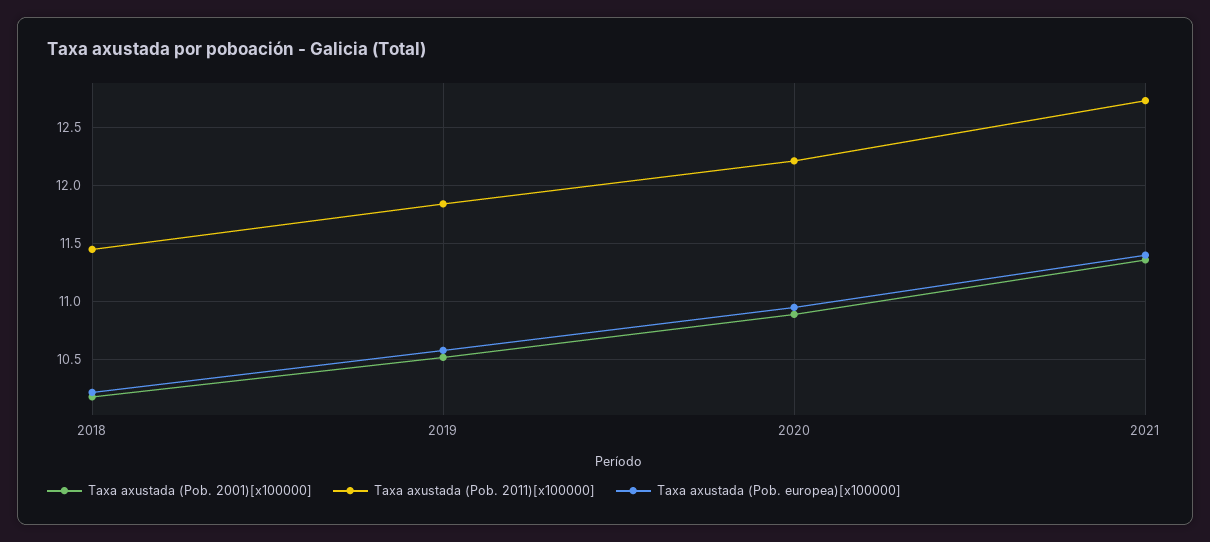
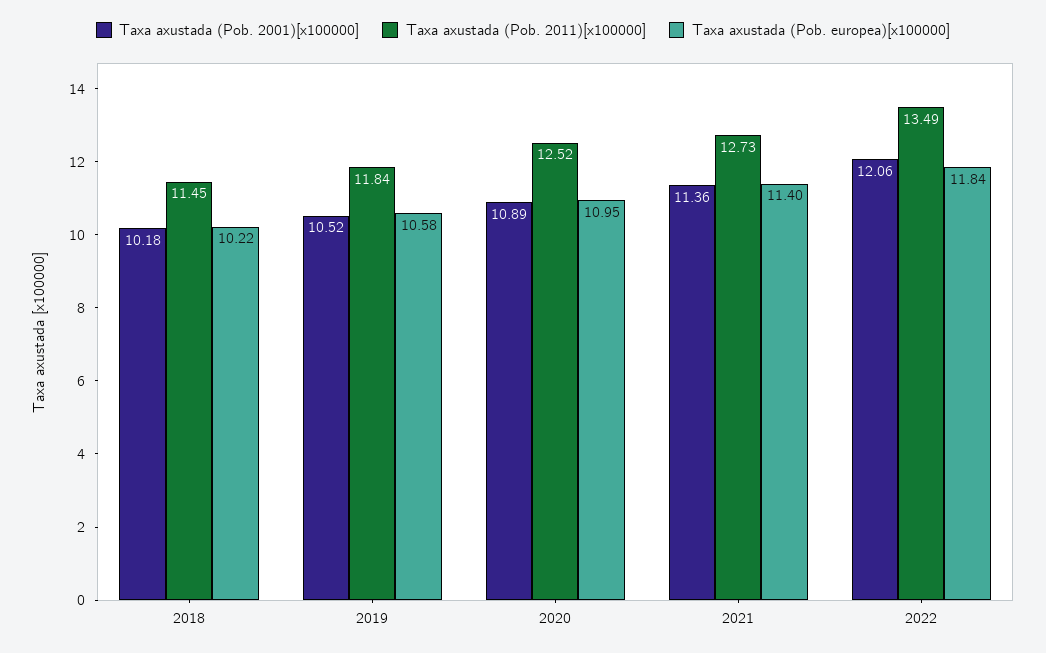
Taxa axustada (Pob. 2011)[x100000], 2020: 12.2 -> 12.52
Taxa axustada (Pob. 2001)[x100000], 2022: none -> 12.06
Taxa axustada (Pob. 2011)[x100000], 2022: none -> 13.49
Taxa axustada (Pob. europea)[x100000], 2022: none -> 11.84

